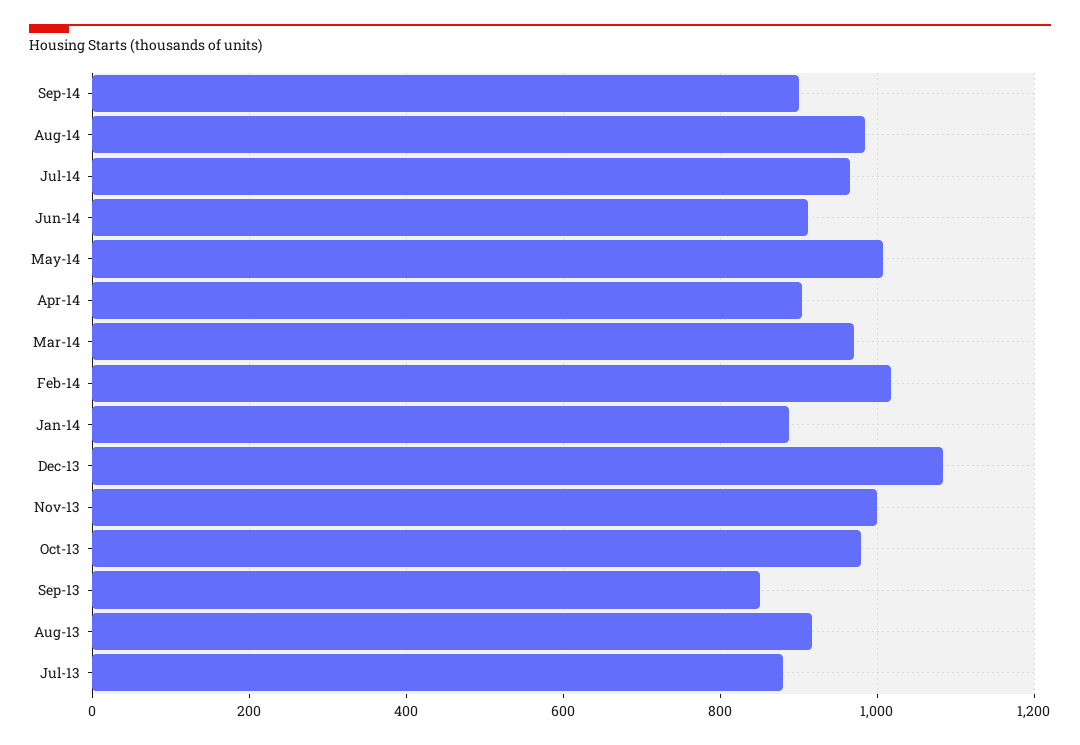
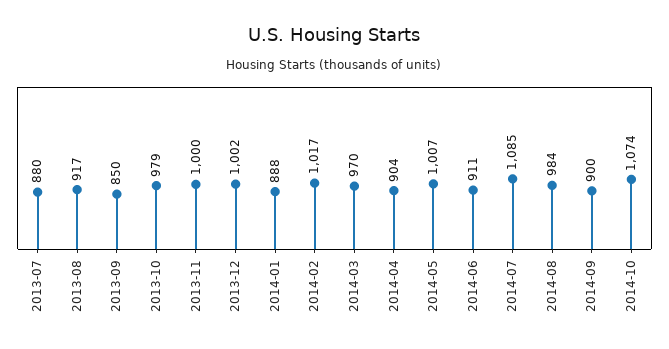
Jul-14: 960 -> 1085
Dec-13: 1080 -> 1002
2014-10: none -> 1074

